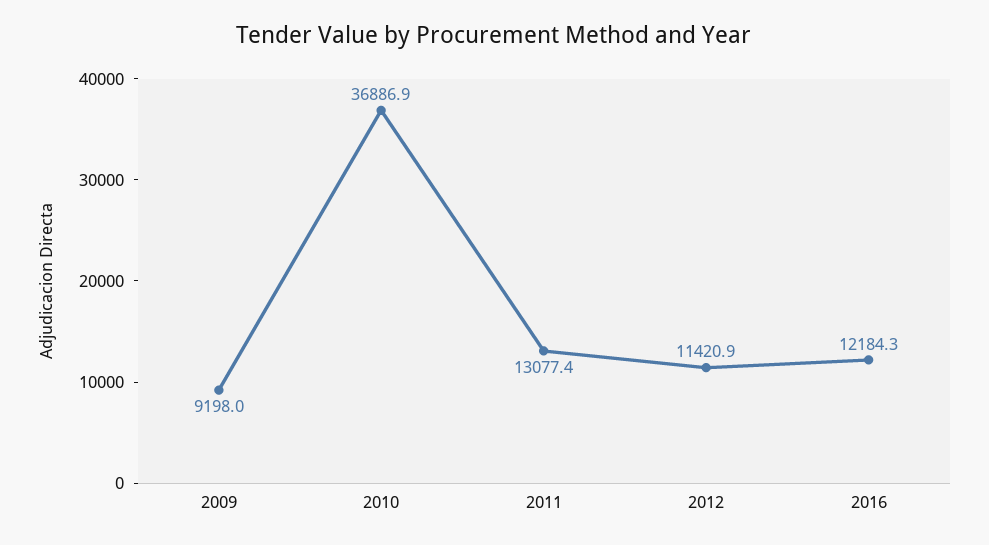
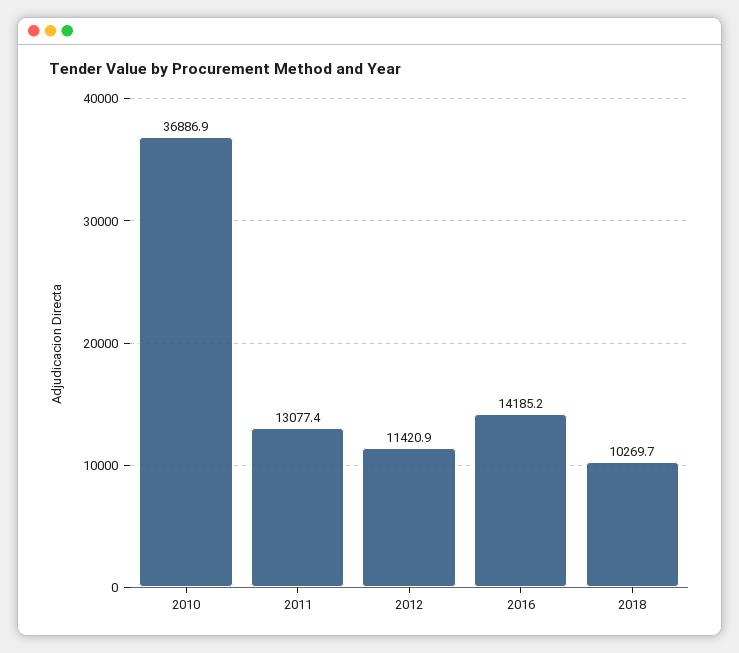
2009: 9198 -> none
2016: 12184.3 -> 14185.2
2018: none -> 10269.7

